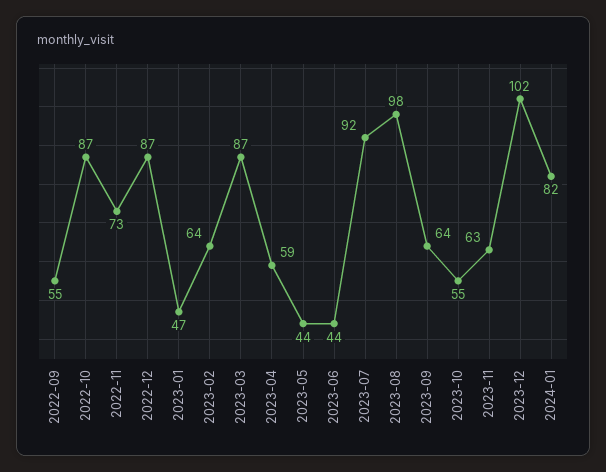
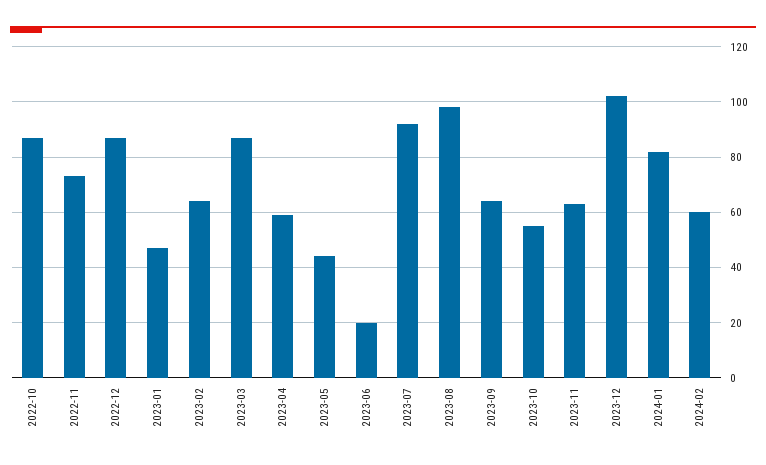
2022-09: 55 -> none
2023-06: 44 -> 20
2024-02: none -> 60

